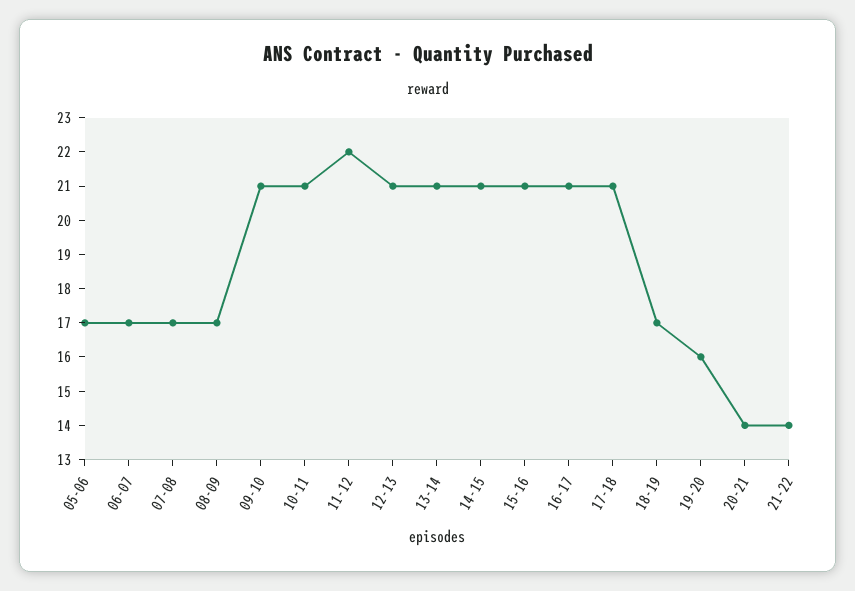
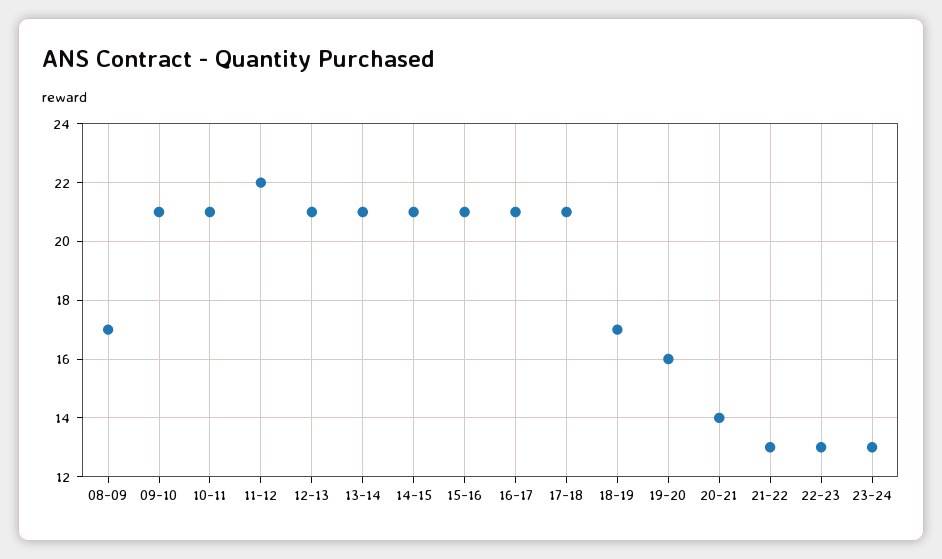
05-06: 17 -> none
06-07: 17 -> none
07-08: 17 -> none
21-22: 14 -> 13
22-23: none -> 13
23-24: none -> 13

